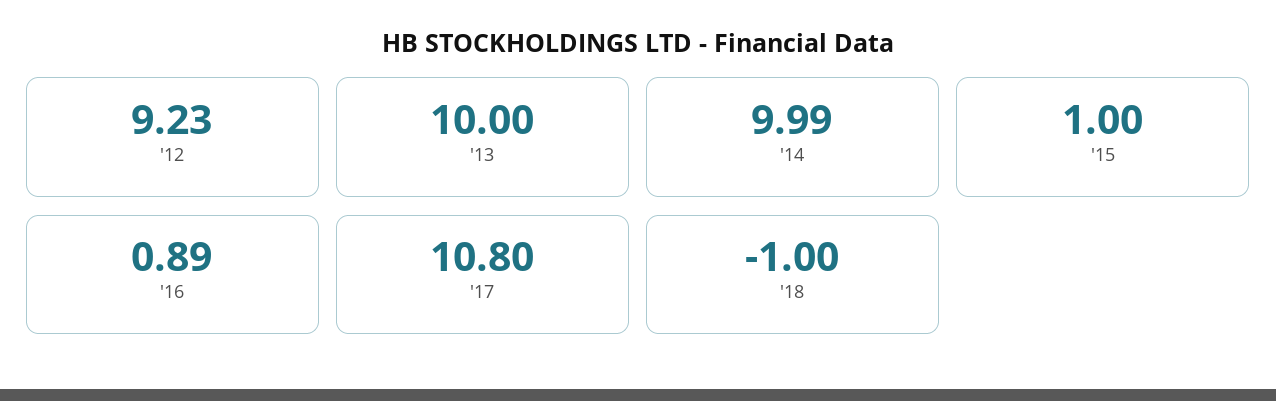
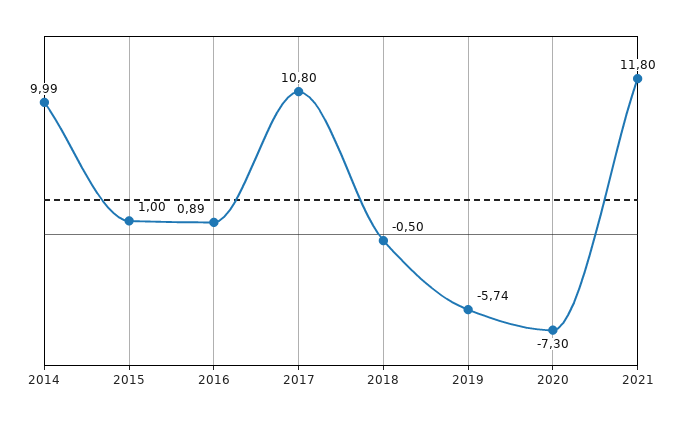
'12: 9.23 -> none
'13: 10 -> none
'18: -1 -> -0.5
2019: none -> -5.74
2020: none -> -7.3
2021: none -> 11.8

